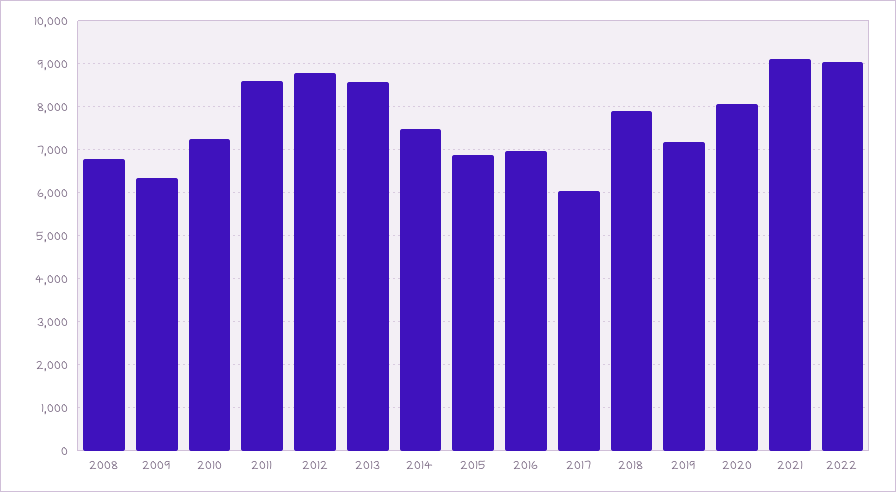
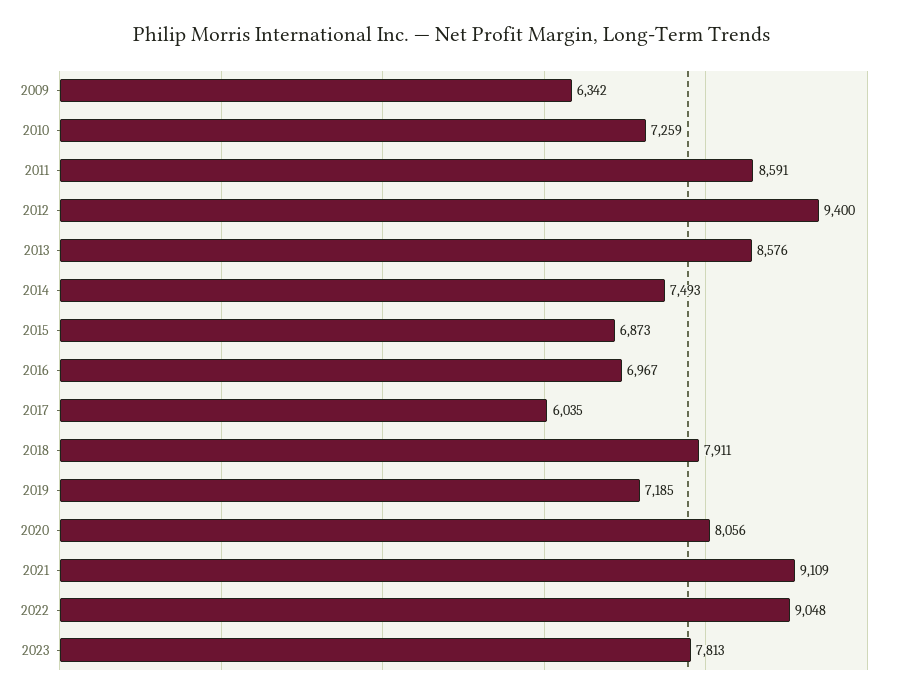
2008: 6800 -> none
2012: 8800 -> 9400
2023: none -> 7813

